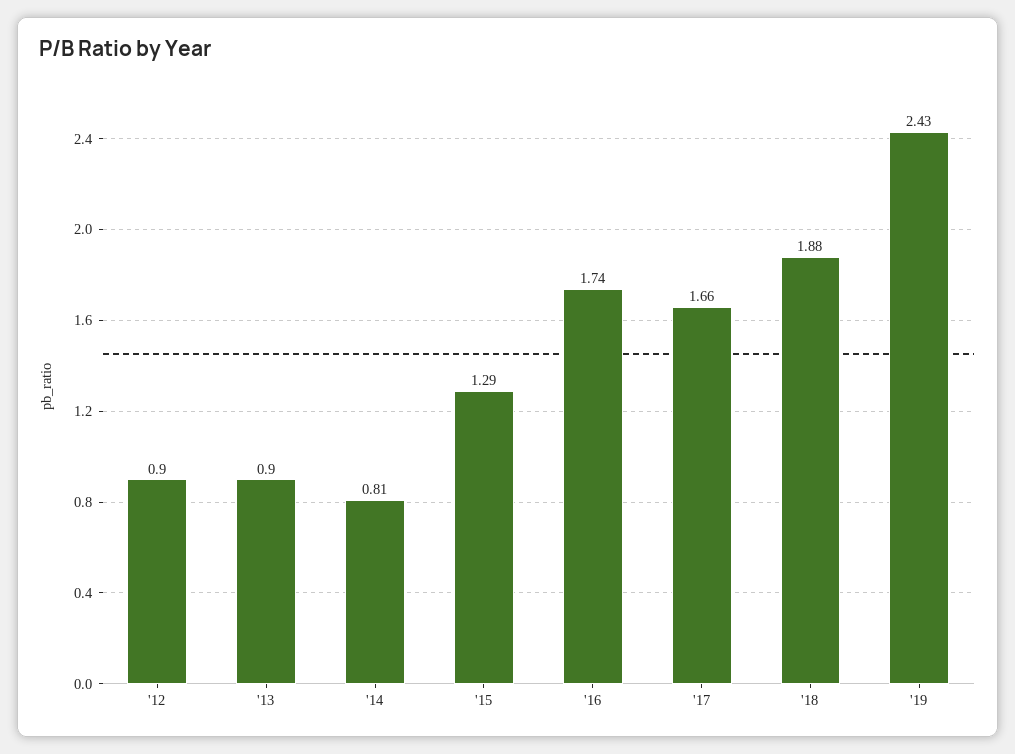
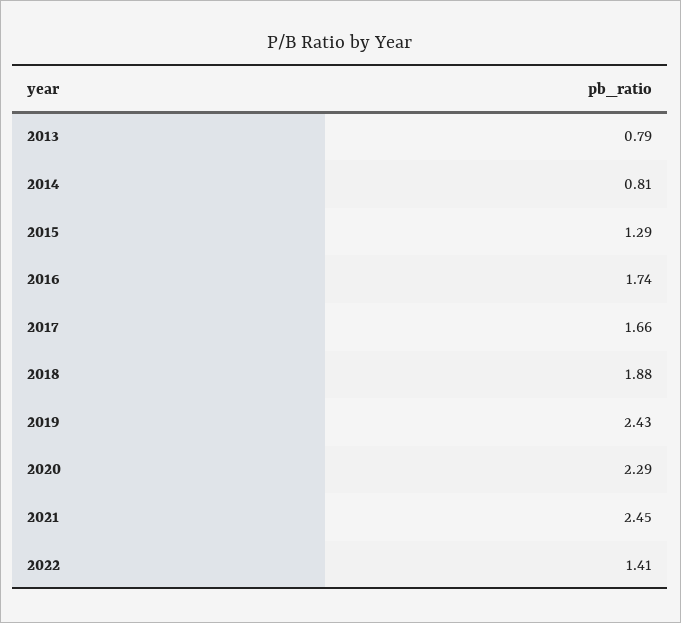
'12: 0.9 -> none
'13: 0.9 -> 0.79
2020: none -> 2.29
2021: none -> 2.45
2022: none -> 1.41

